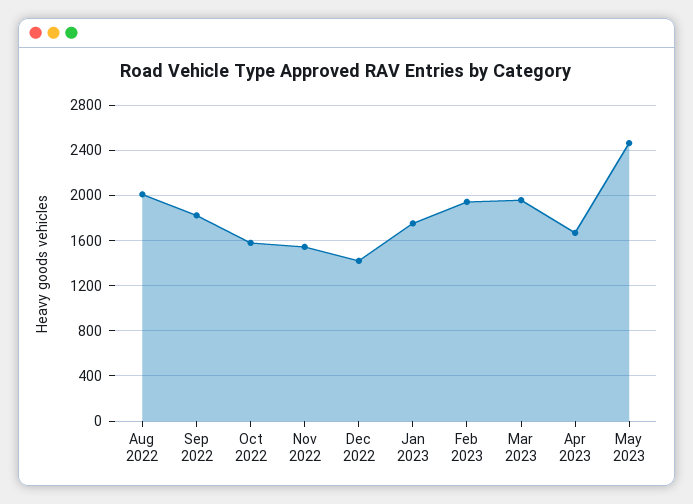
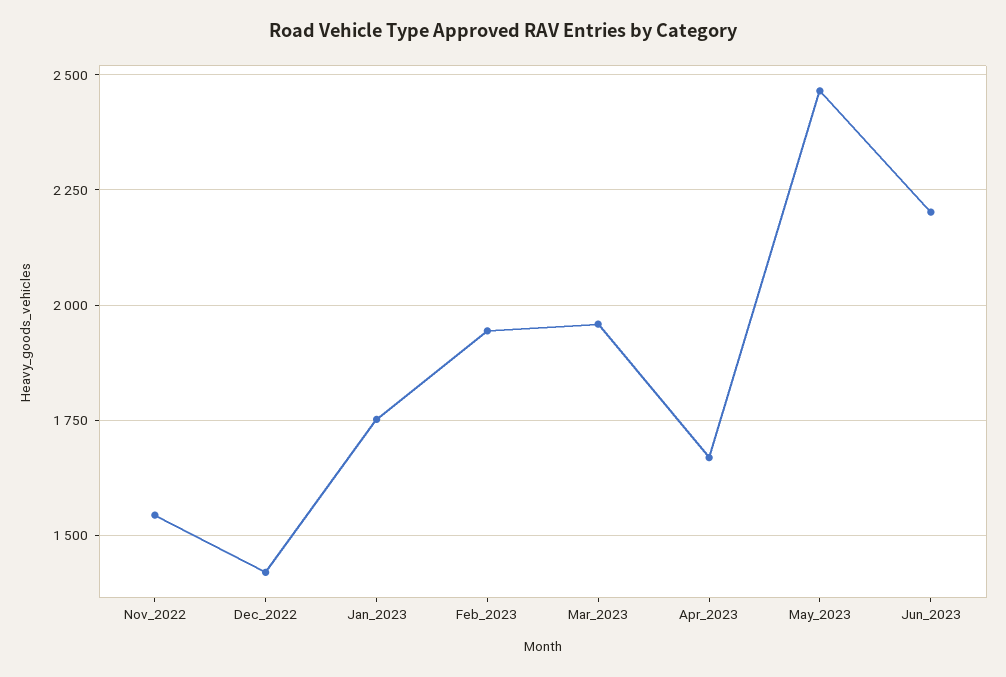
Aug 2022: 2000 -> none
Sep 2022: 1800 -> none
Oct 2022: 1600 -> none
Jun_2023: none -> 2200

